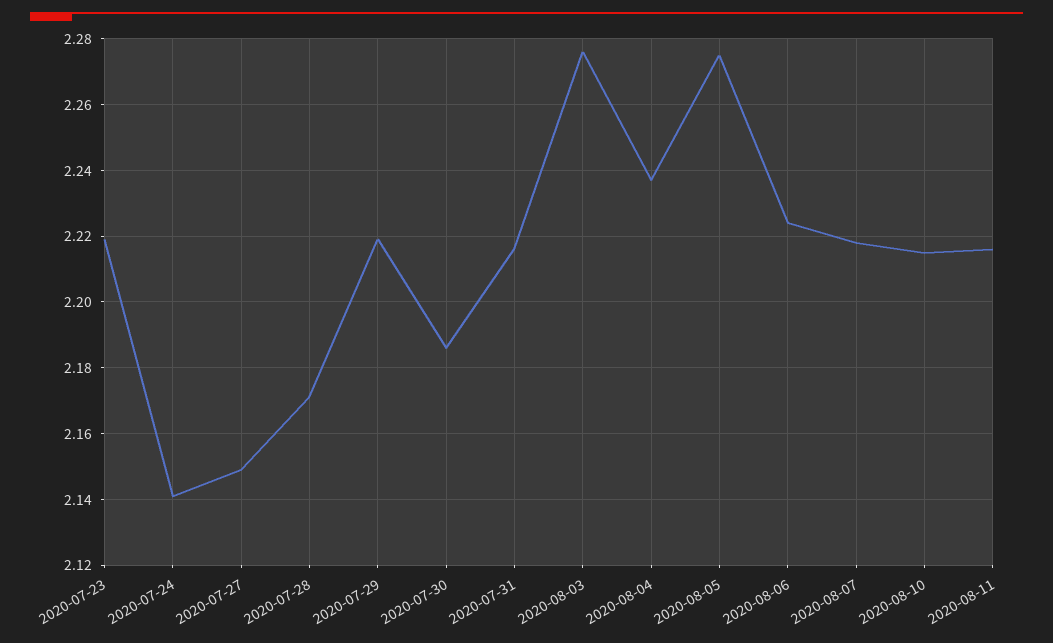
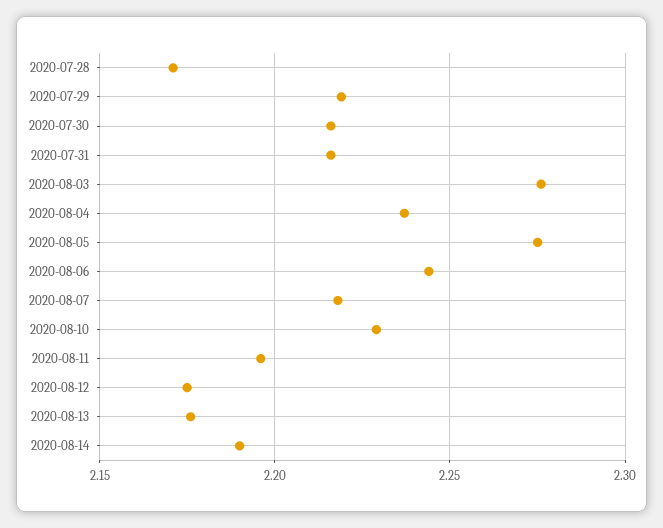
2020-07-23: 2.22 -> none
2020-07-24: 2.14 -> none
2020-07-27: 2.15 -> none
2020-07-30: 2.185 -> 2.215
2020-08-06: 2.225 -> 2.245
2020-08-10: 2.215 -> 2.23
2020-08-11: 2.215 -> 2.195
2020-08-12: none -> 2.175
2020-08-13: none -> 2.175
2020-08-14: none -> 2.19

